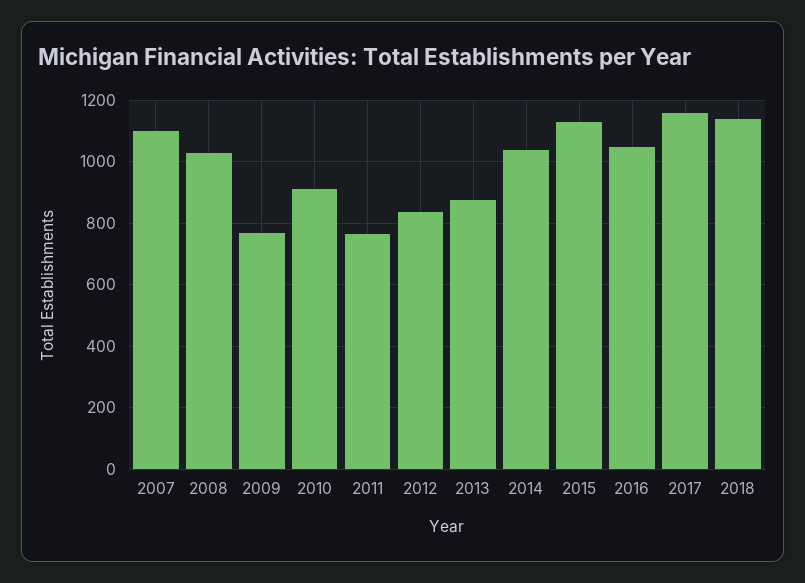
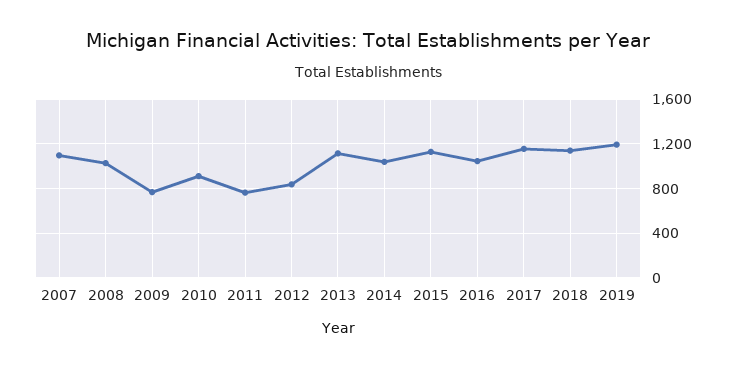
2013: 880 -> 1100
2019: none -> 1200

